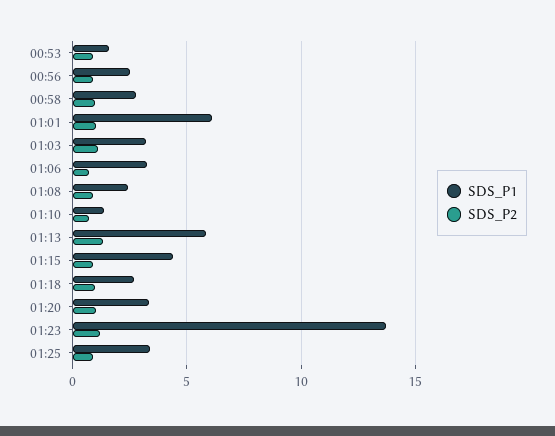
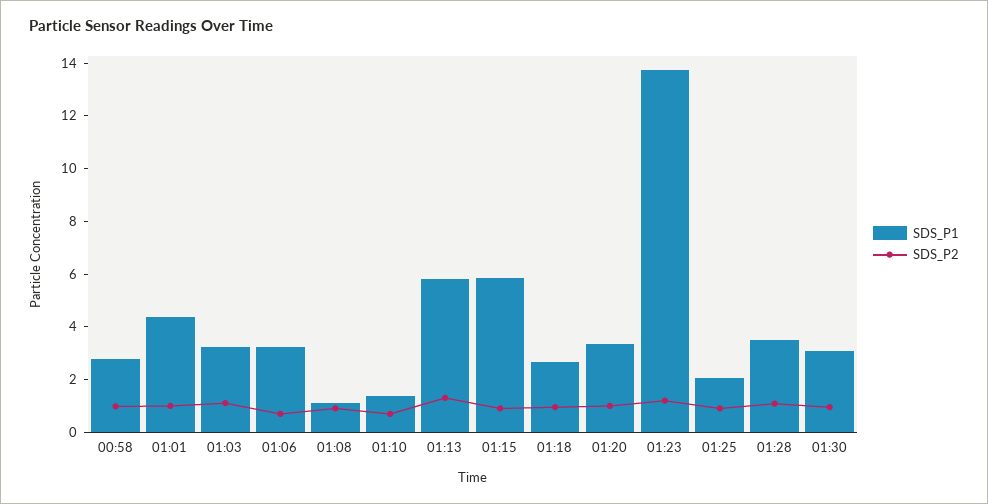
SDS_P1, 00:53: 1.5 -> none
SDS_P2, 00:53: 1 -> none
SDS_P1, 00:56: 2.5 -> none
SDS_P2, 00:56: 1 -> none
SDS_P1, 01:01: 6 -> 4.5
SDS_P1, 01:08: 2.5 -> 1
SDS_P1, 01:15: 4.5 -> 6
SDS_P1, 01:25: 3.5 -> 2
SDS_P1, 01:28: none -> 3.5
SDS_P2, 01:28: none -> 1
SDS_P1, 01:30: none -> 3
SDS_P2, 01:30: none -> 1

